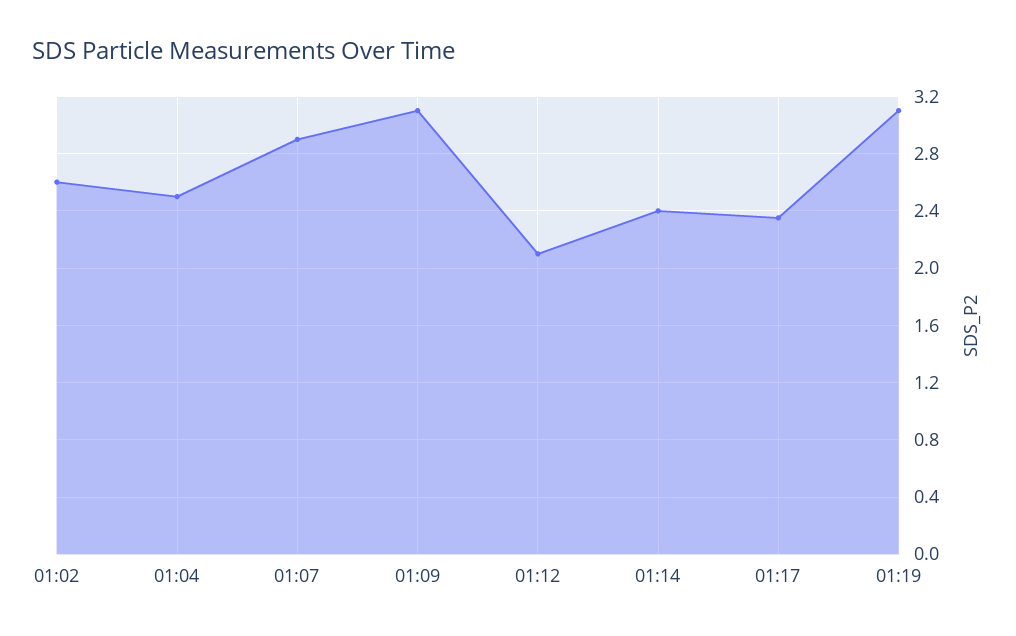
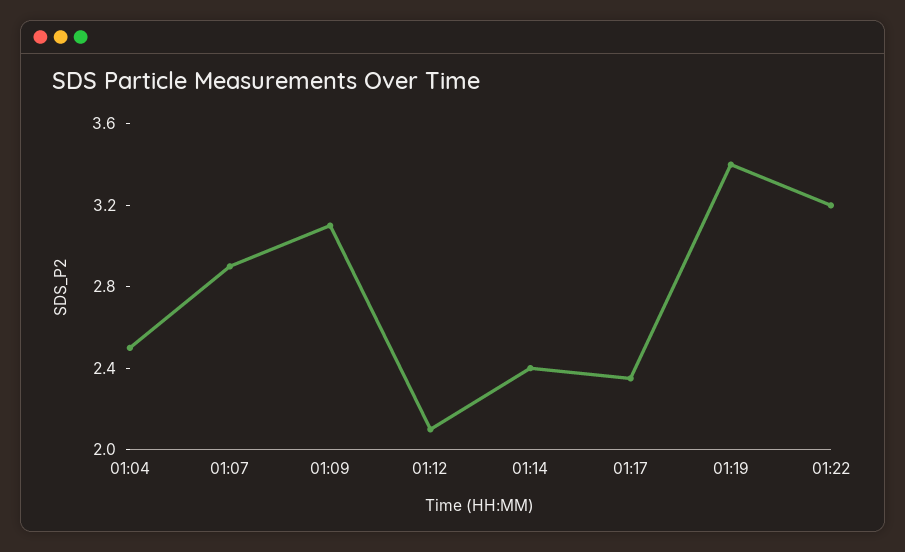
01:02: 2.6 -> none
01:19: 3.1 -> 3.4
01:22: none -> 3.2

